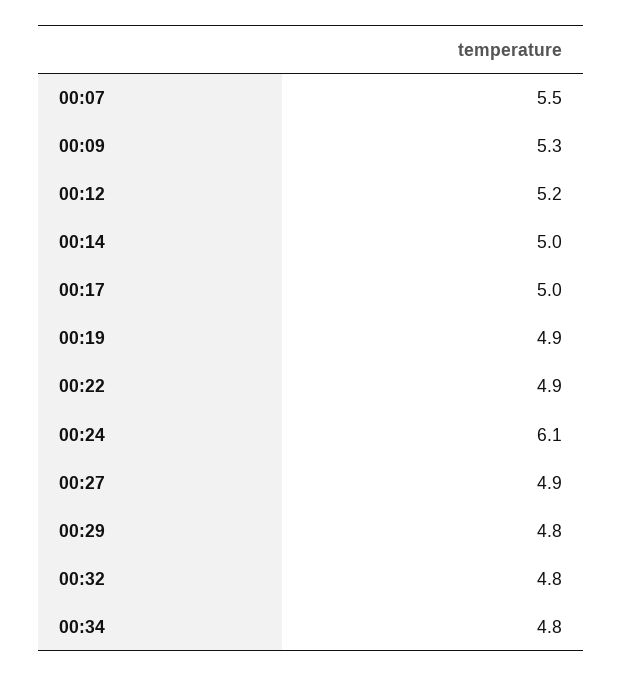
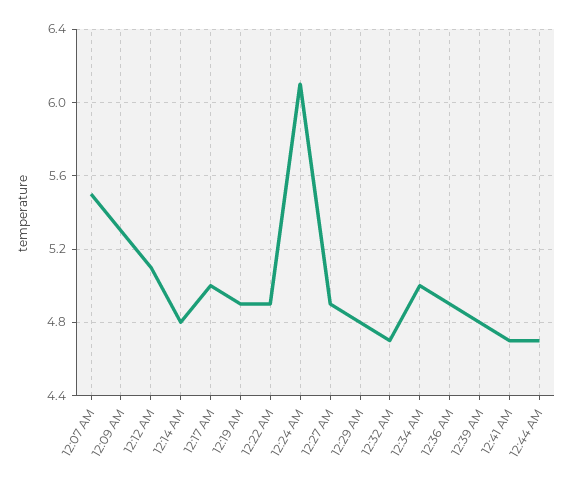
00:12: 5.2 -> 5.1
00:14: 5 -> 4.8
00:32: 4.8 -> 4.7
00:34: 4.8 -> 5
12:36 AM: none -> 4.9
12:39 AM: none -> 4.8
12:41 AM: none -> 4.7
12:44 AM: none -> 4.7

